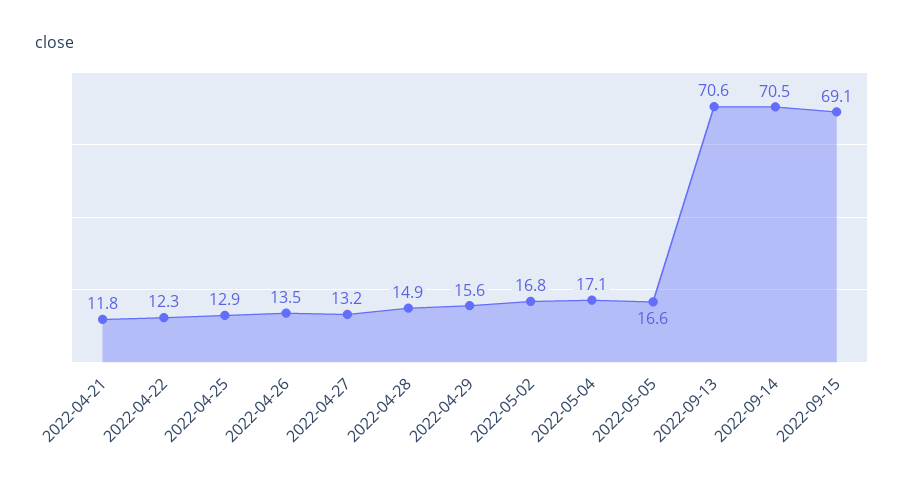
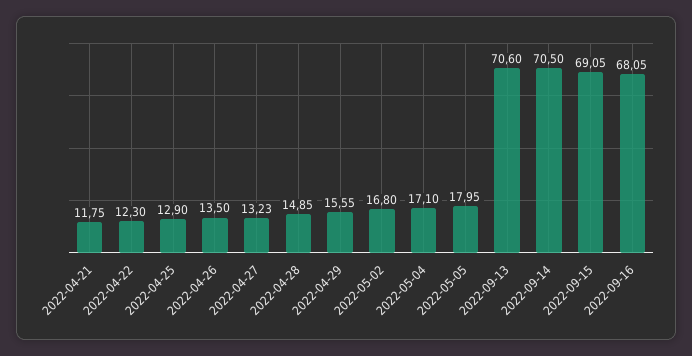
2022-05-05: 16.6 -> 17.95
2022-09-16: none -> 68.05

